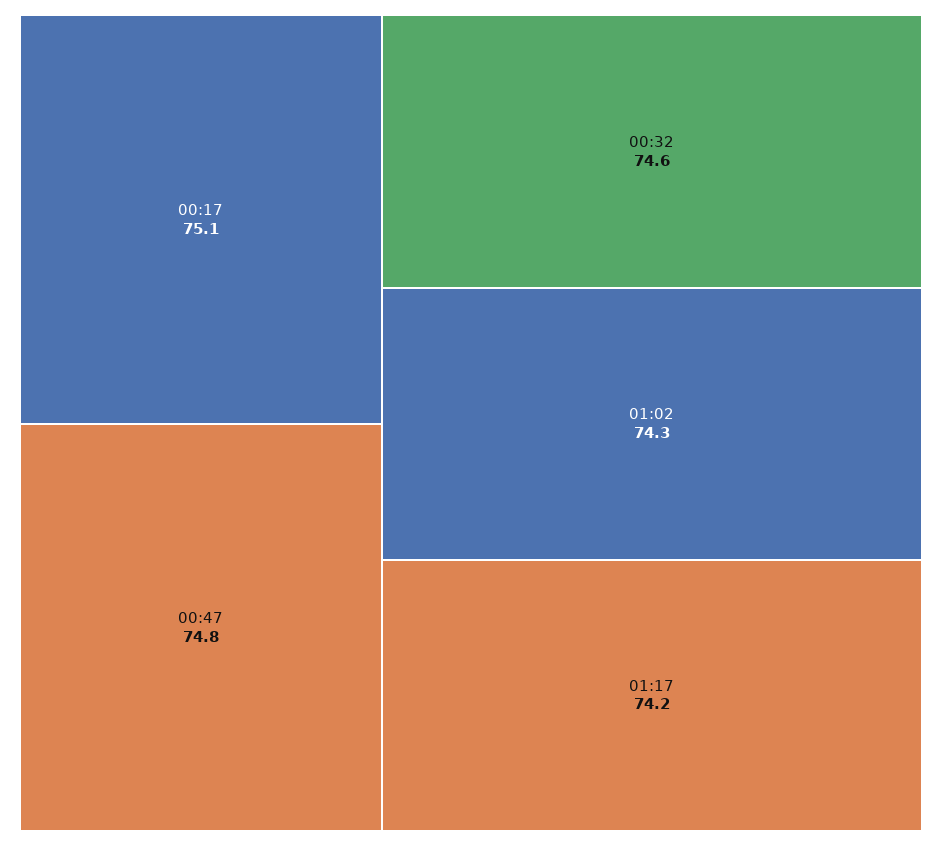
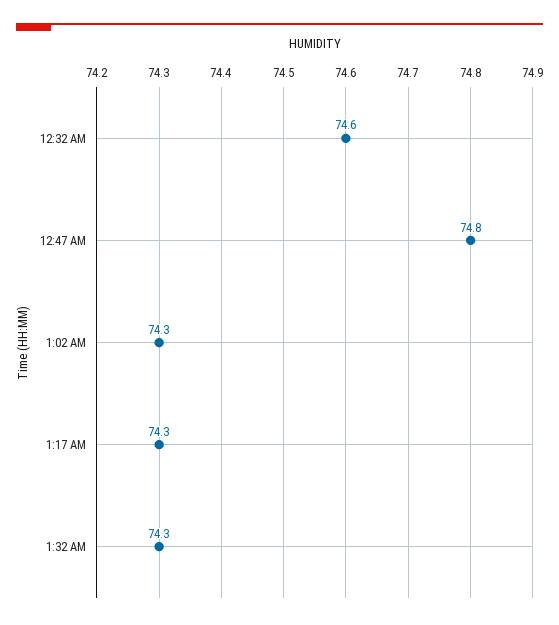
00:17: 75.1 -> none
01:17: 74.2 -> 74.3
1:32 AM: none -> 74.3

